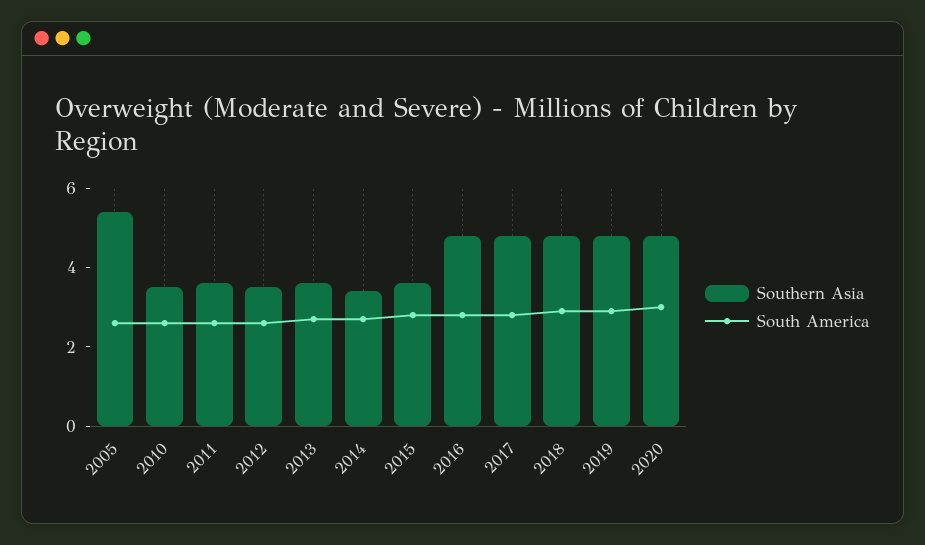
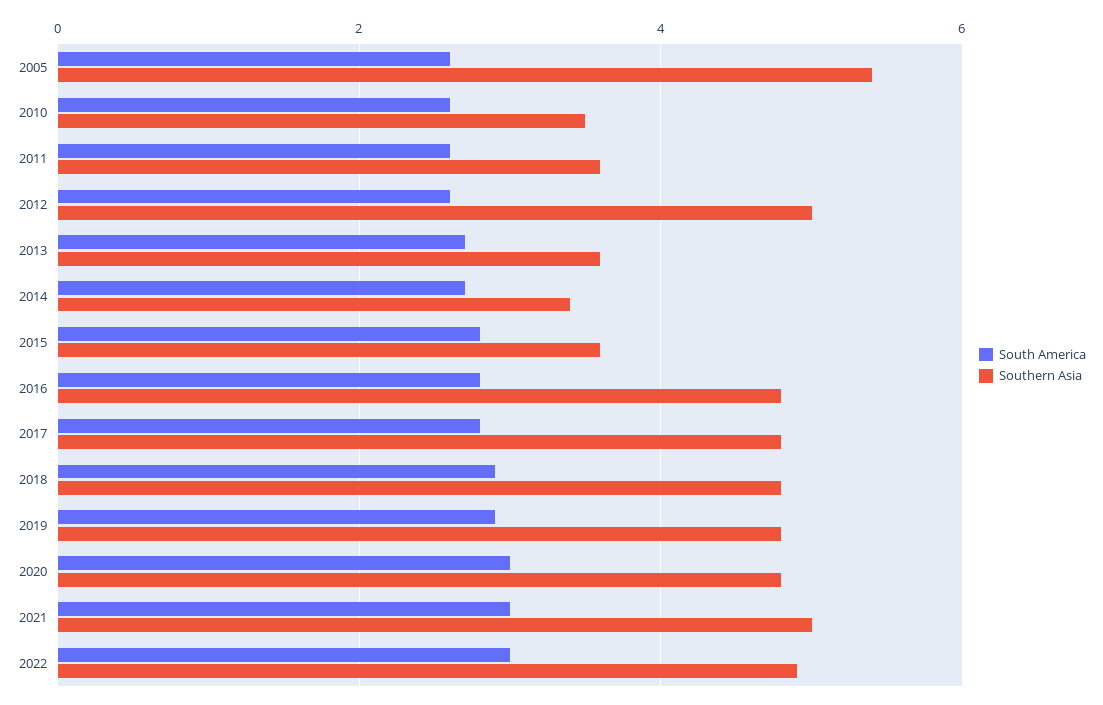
Southern Asia, 2012: 3.5 -> 5
South America, 2021: none -> 3
Southern Asia, 2021: none -> 5
South America, 2022: none -> 3
Southern Asia, 2022: none -> 5

